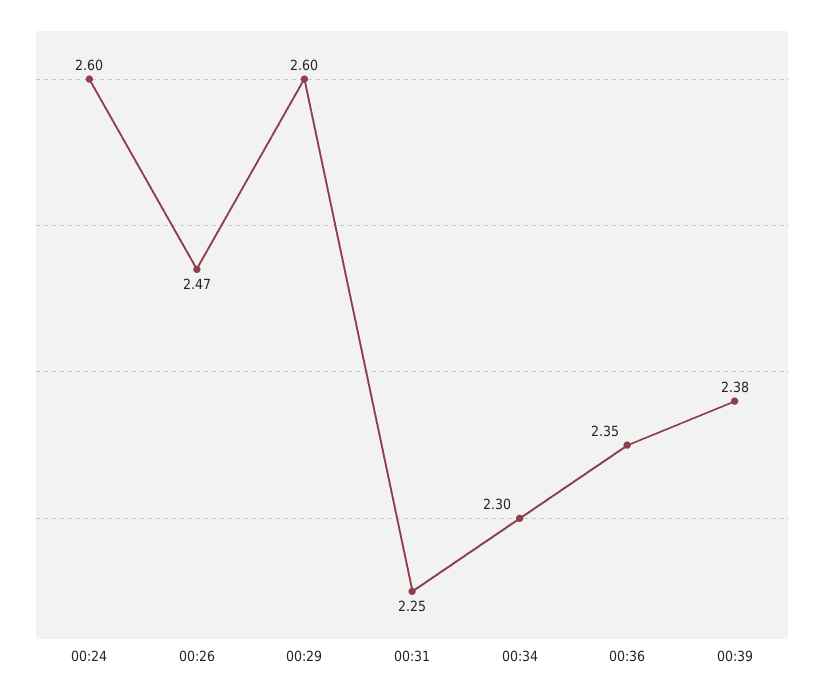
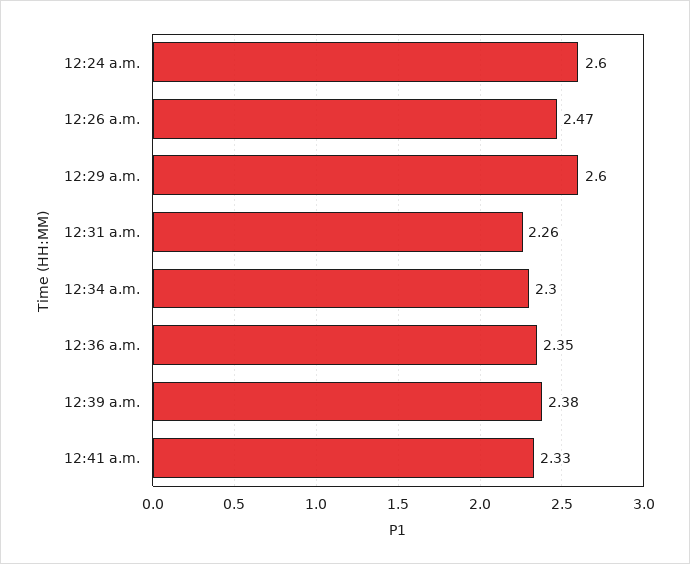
00:31: 2.25 -> 2.26
12:41 a.m.: none -> 2.33

